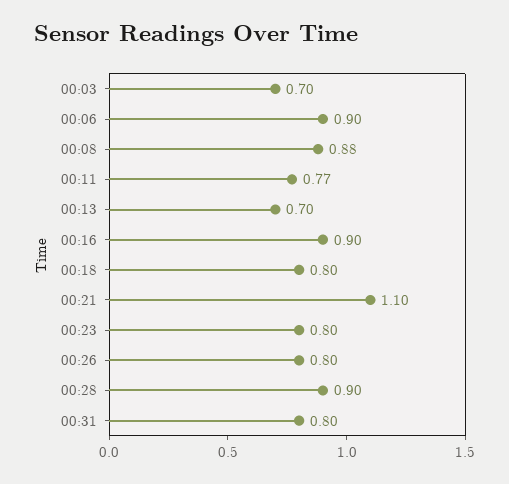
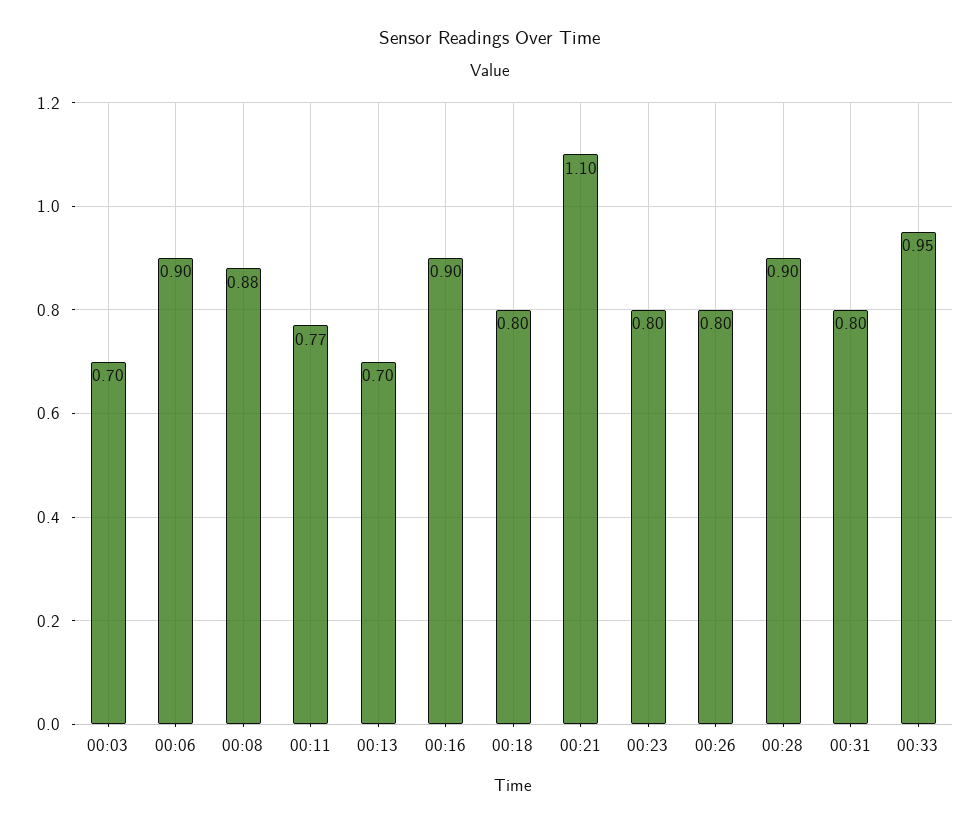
00:33: none -> 0.95

